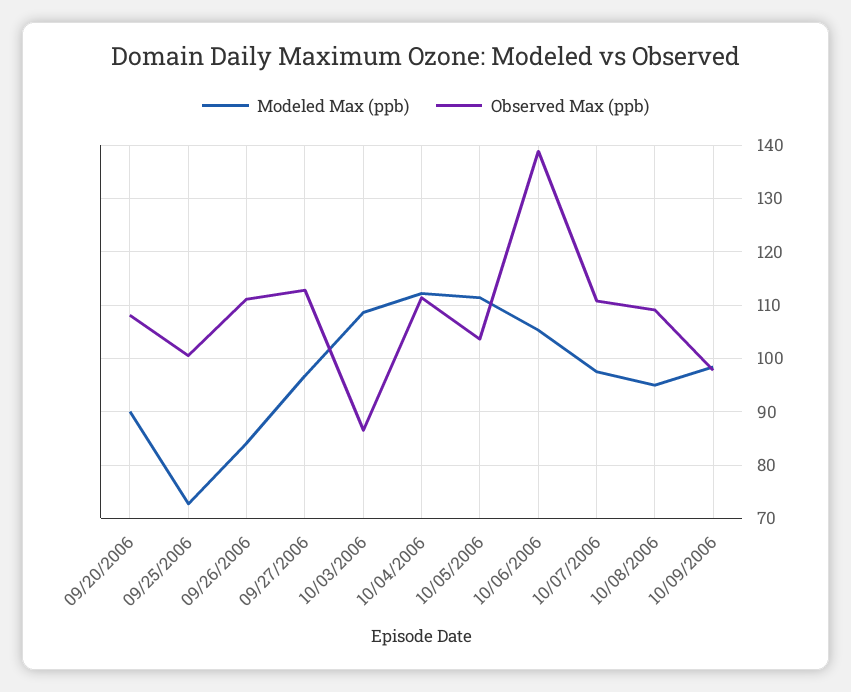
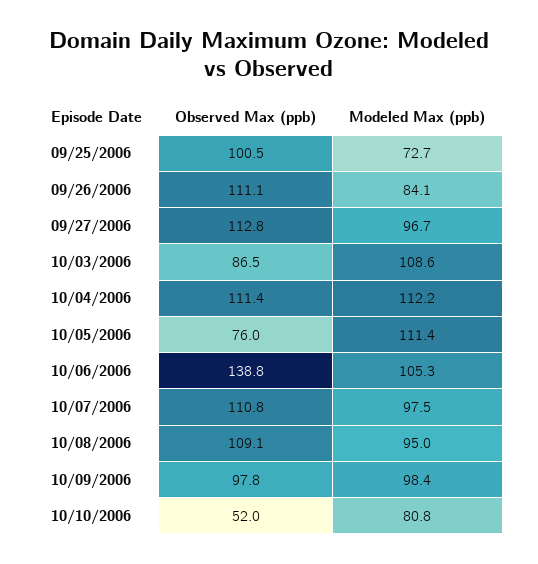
Modeled Max (ppb), 09/20/2006: 90 -> none
Observed Max (ppb), 09/20/2006: 108 -> none
Observed Max (ppb), 10/05/2006: 104 -> 76
Observed Max (ppb), 10/10/2006: none -> 52
Modeled Max (ppb), 10/10/2006: none -> 80.8

